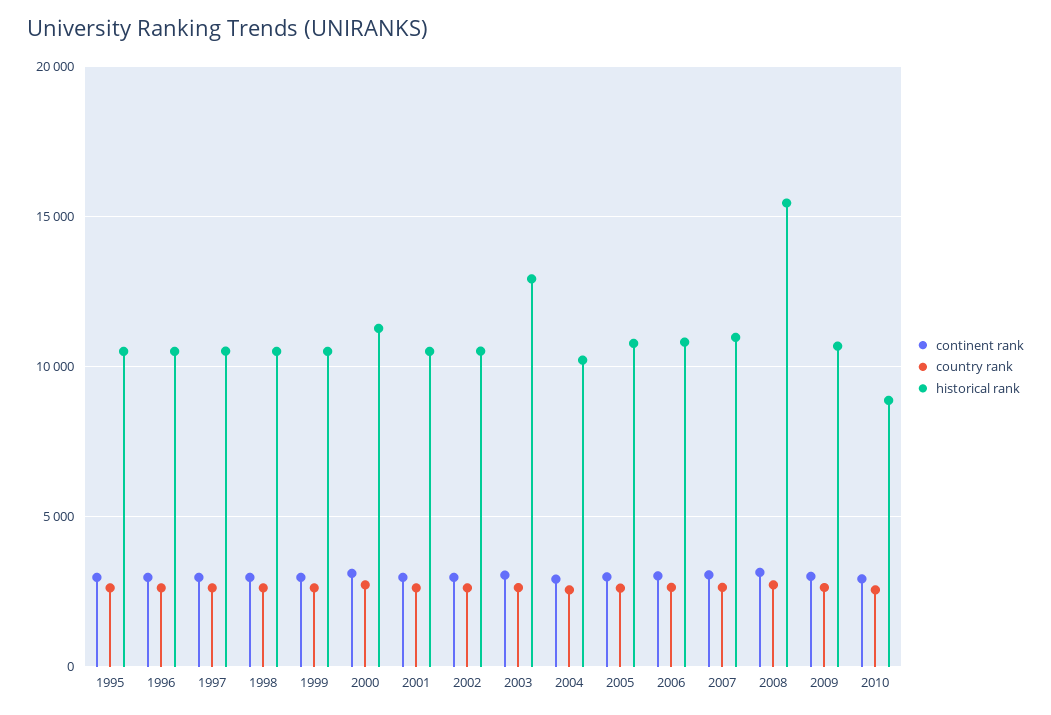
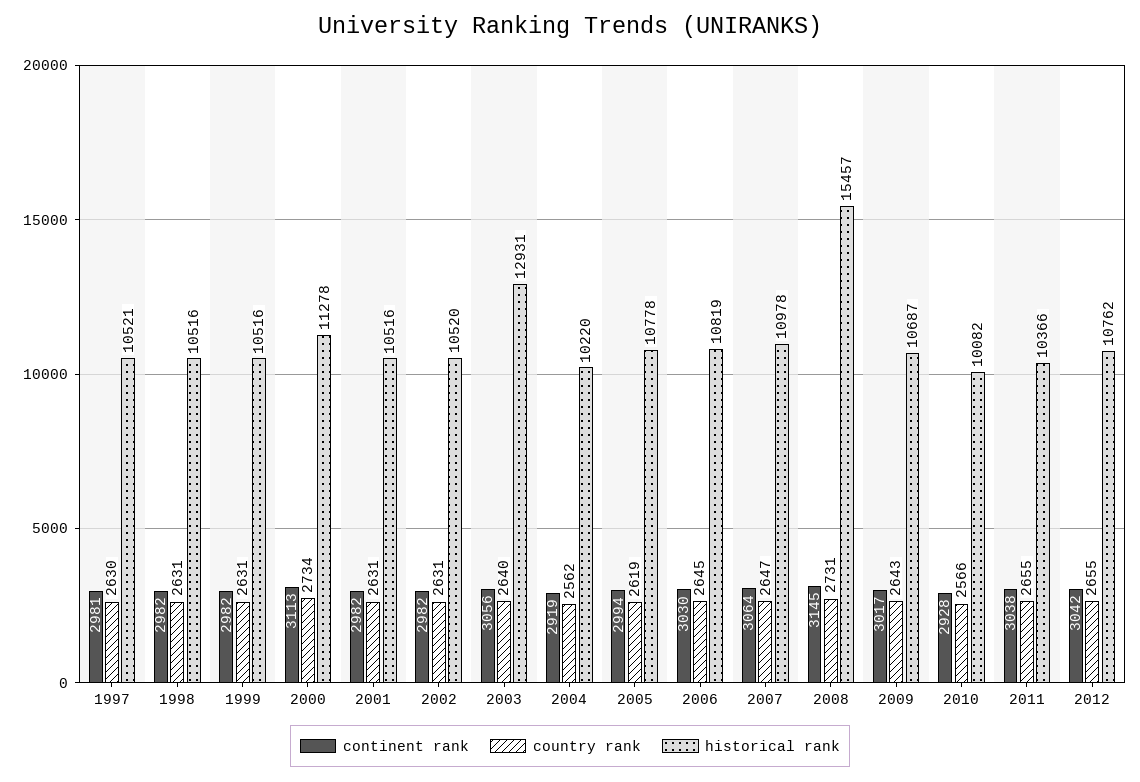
continent rank, 1995: 3000 -> none
country rank, 1995: 2500 -> none
historical rank, 1995: 10500 -> none
continent rank, 1996: 3000 -> none
country rank, 1996: 2500 -> none
historical rank, 1996: 10500 -> none
historical rank, 2010: 9000 -> 10082
continent rank, 2011: none -> 3038
country rank, 2011: none -> 2655
historical rank, 2011: none -> 10366
continent rank, 2012: none -> 3042
country rank, 2012: none -> 2655
historical rank, 2012: none -> 10762

